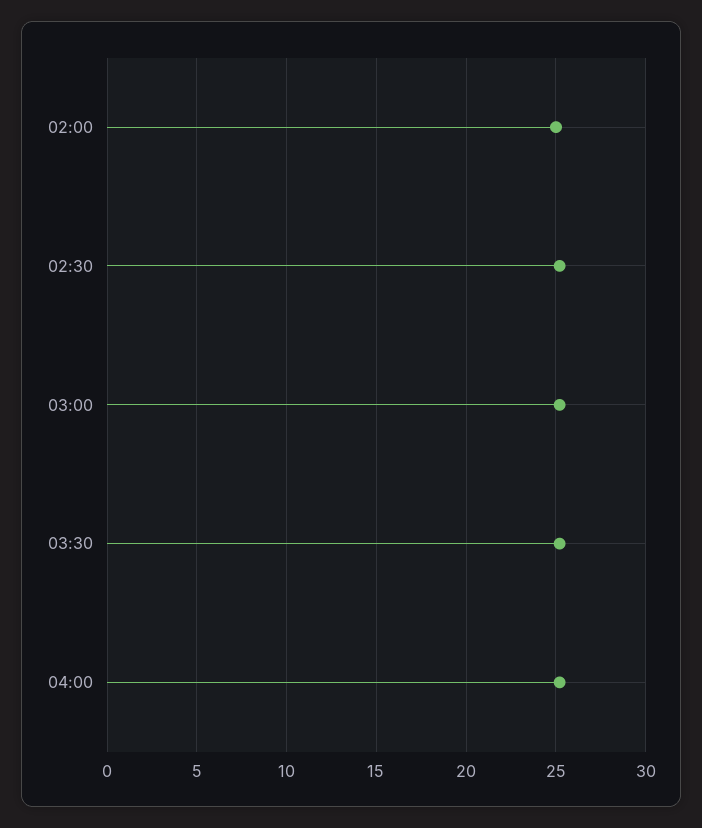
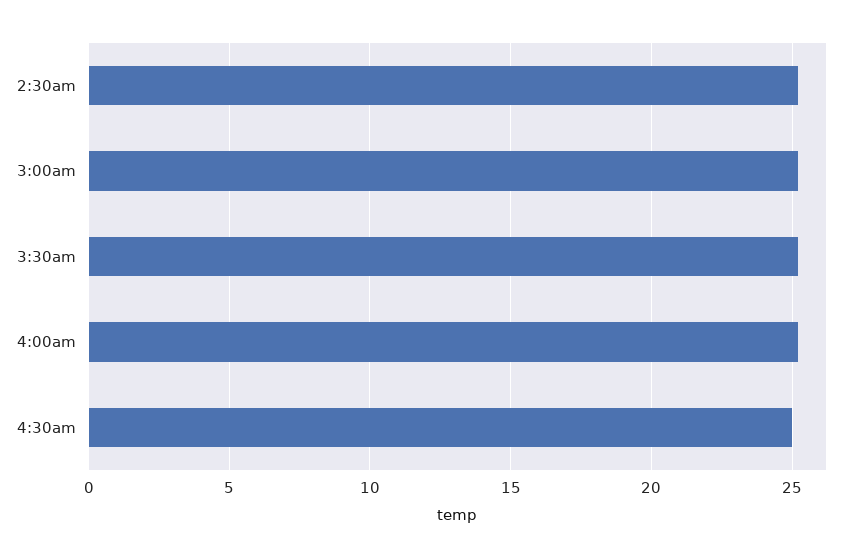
02:00: 25 -> none
4:30am: none -> 25

